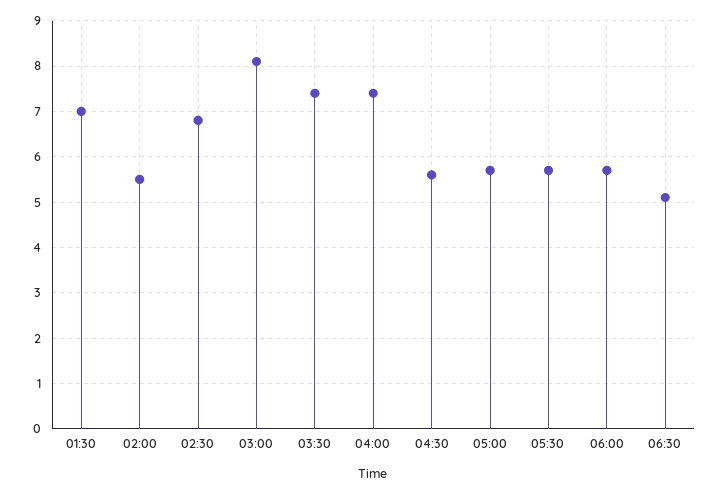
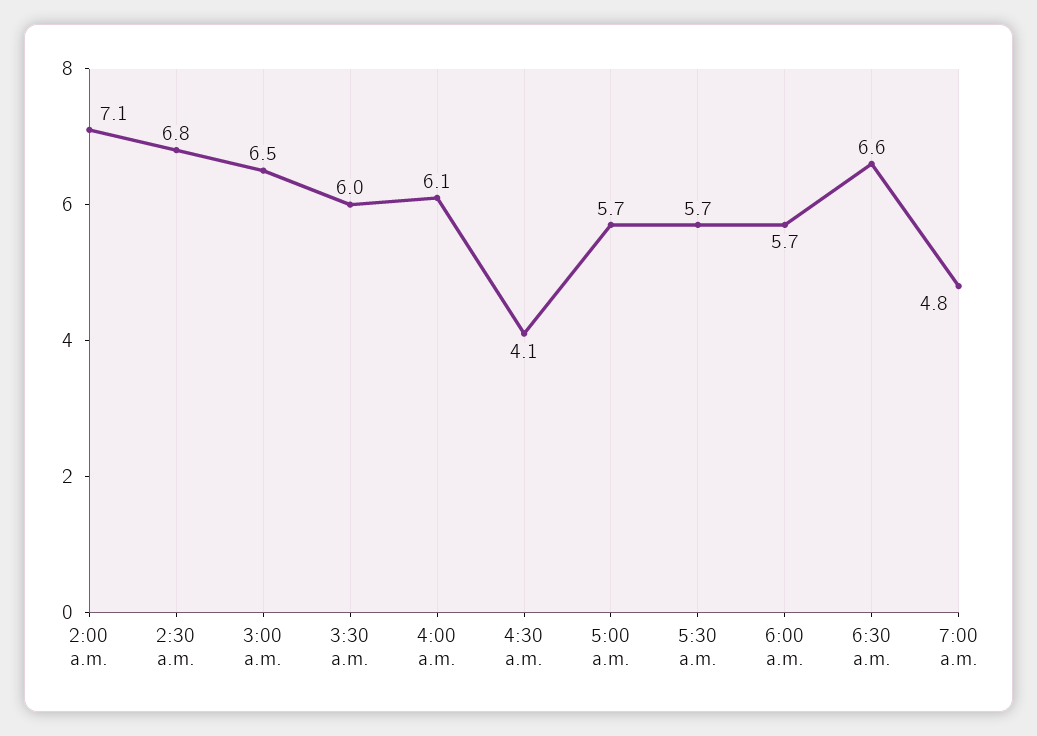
01:30: 7 -> none
02:00: 5.5 -> 7.1
03:00: 8 -> 6.5
03:30: 7.5 -> 6
04:00: 7.5 -> 6.1
04:30: 5.5 -> 4.1
06:30: 5 -> 6.6
7:00 a.m.: none -> 4.8

